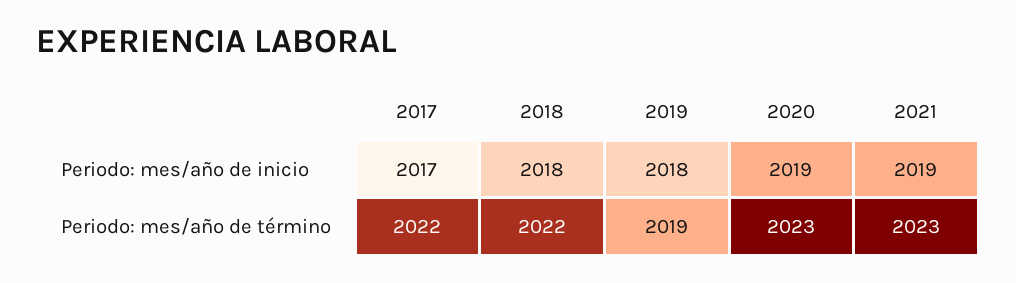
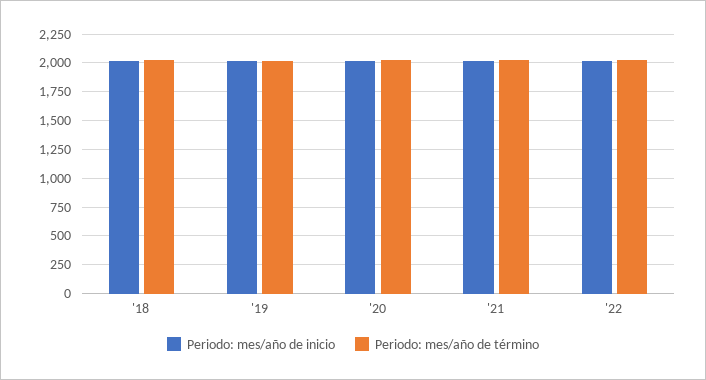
Periodo: mes/año de inicio, 2017: 2017 -> none
Periodo: mes/año de término, 2017: 2022 -> none
Periodo: mes/año de inicio, '22: none -> 2000
Periodo: mes/año de término, '22: none -> 2000

